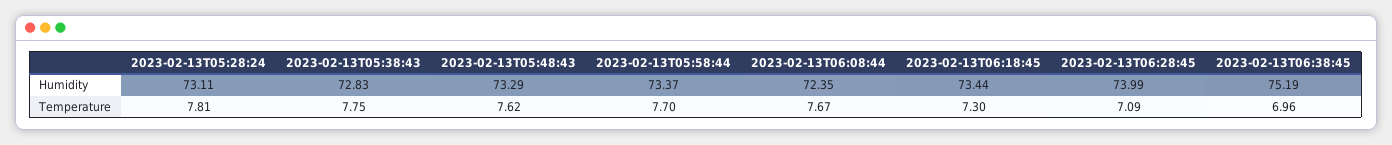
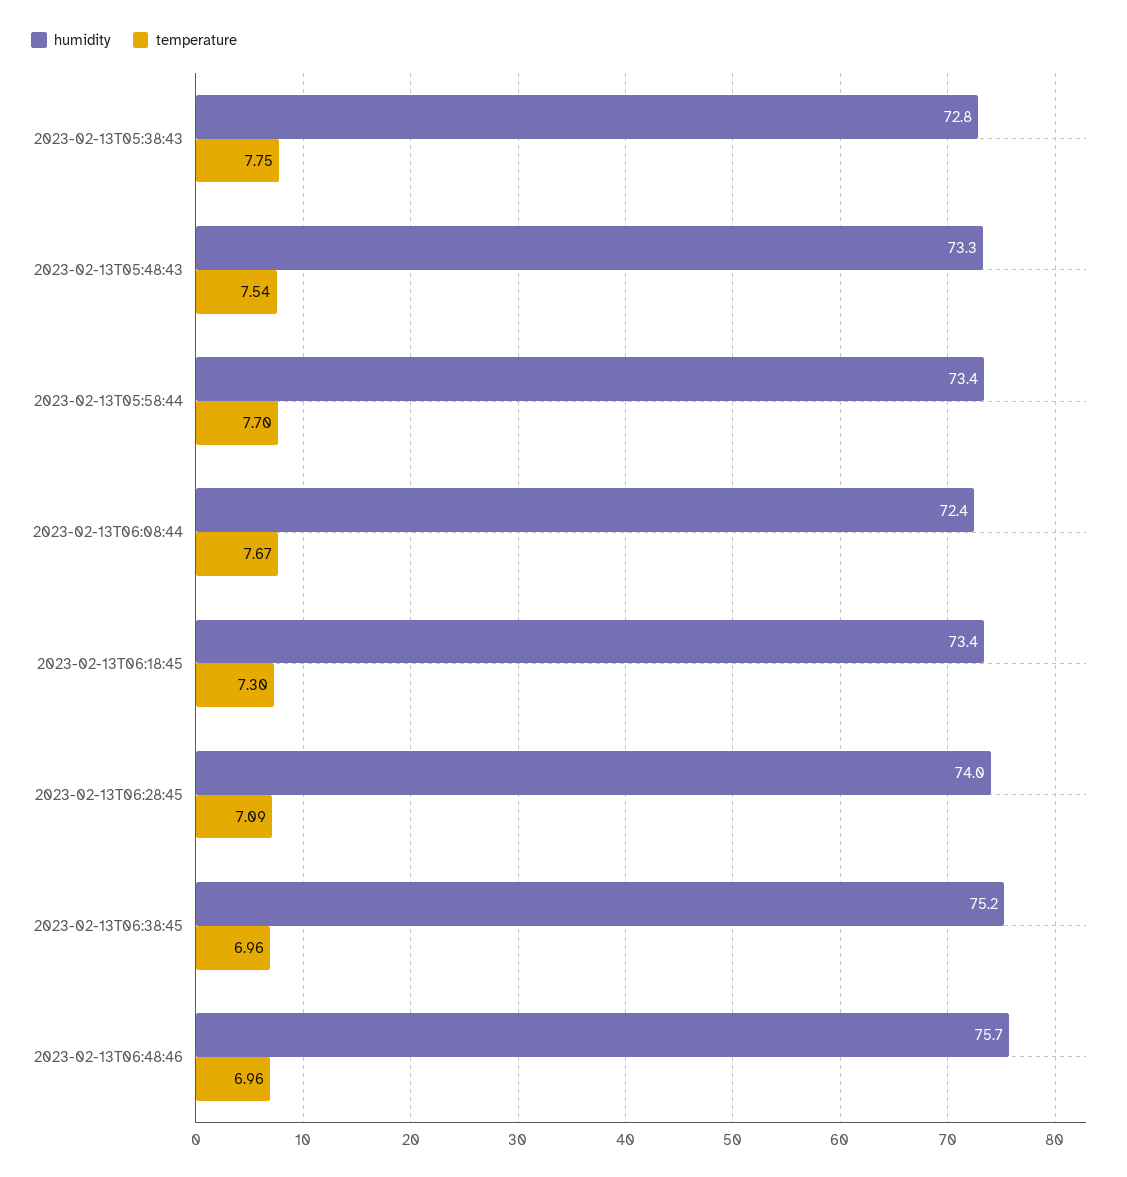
Humidity, 2023-02-13T05:28:24: 73.11 -> none
Temperature, 2023-02-13T05:28:24: 7.81 -> none
Temperature, 2023-02-13T05:48:43: 7.62 -> 7.54
Humidity, 2023-02-13T06:48:46: none -> 75.7
Temperature, 2023-02-13T06:48:46: none -> 6.96

